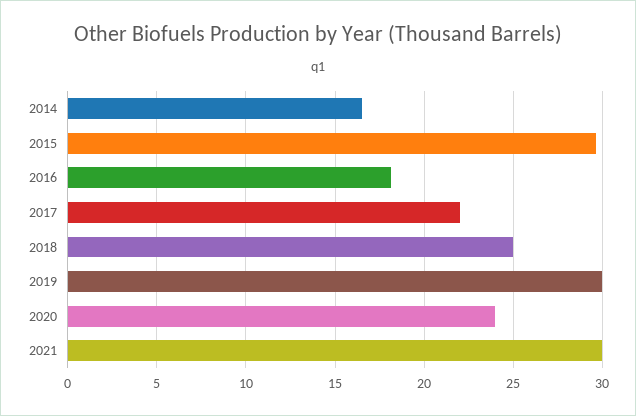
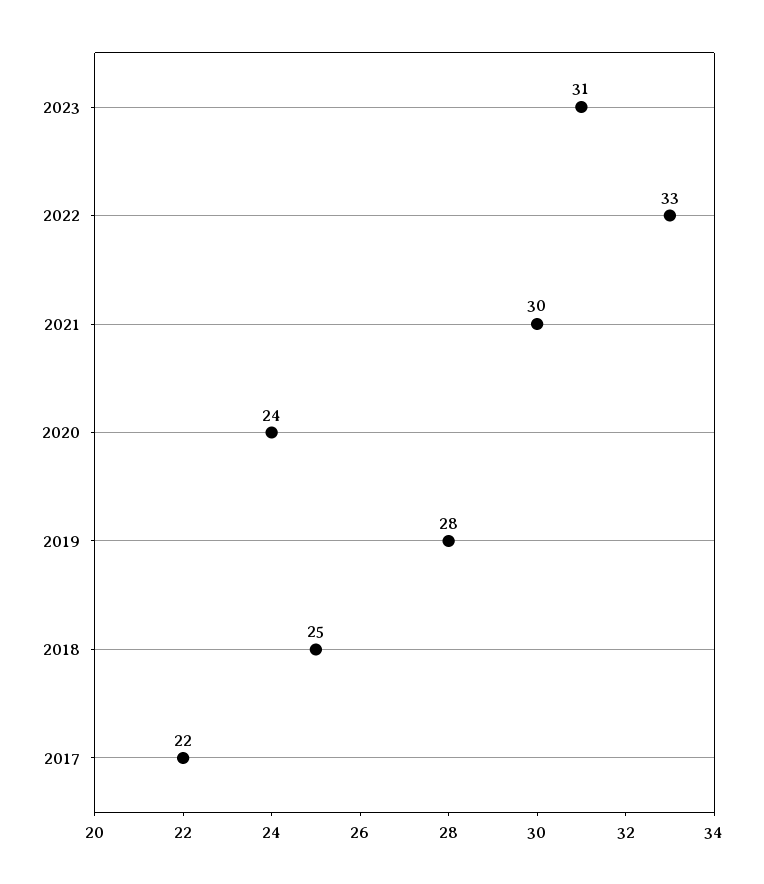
2014: 16.5 -> none
2015: 29.5 -> none
2016: 18 -> none
2019: 30 -> 28
2023: none -> 31
2022: none -> 33

